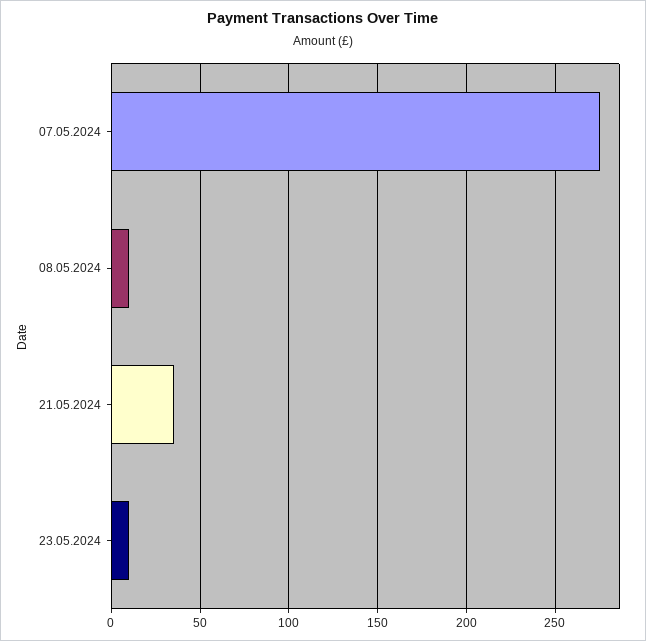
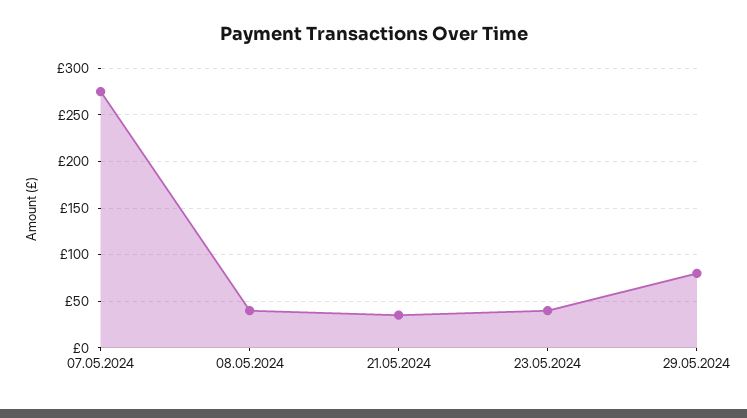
08.05.2024: 10 -> 40
23.05.2024: 10 -> 40
29.05.2024: none -> 80

